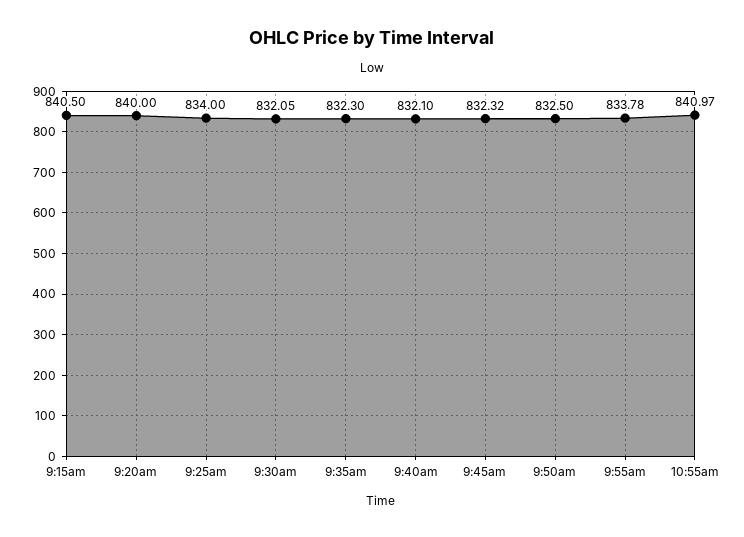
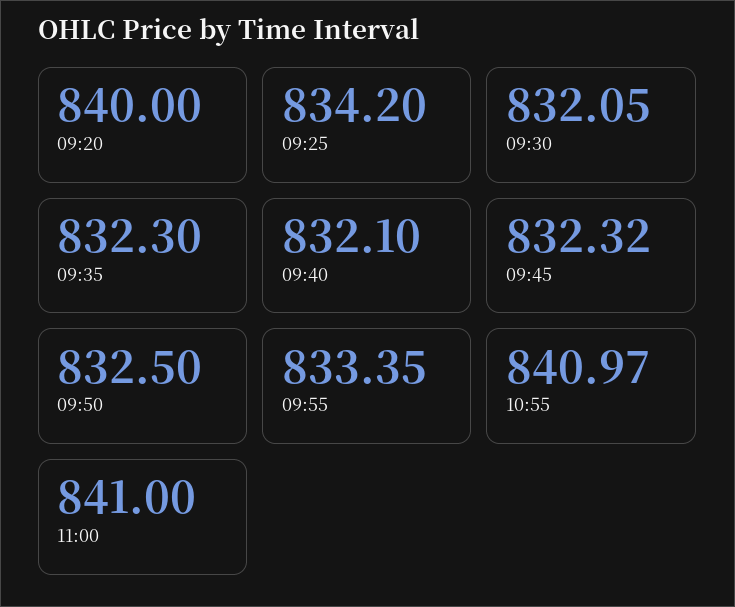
9:15am: 840.5 -> none
9:25am: 834 -> 834.2
9:55am: 833.78 -> 833.35
11:00: none -> 841

